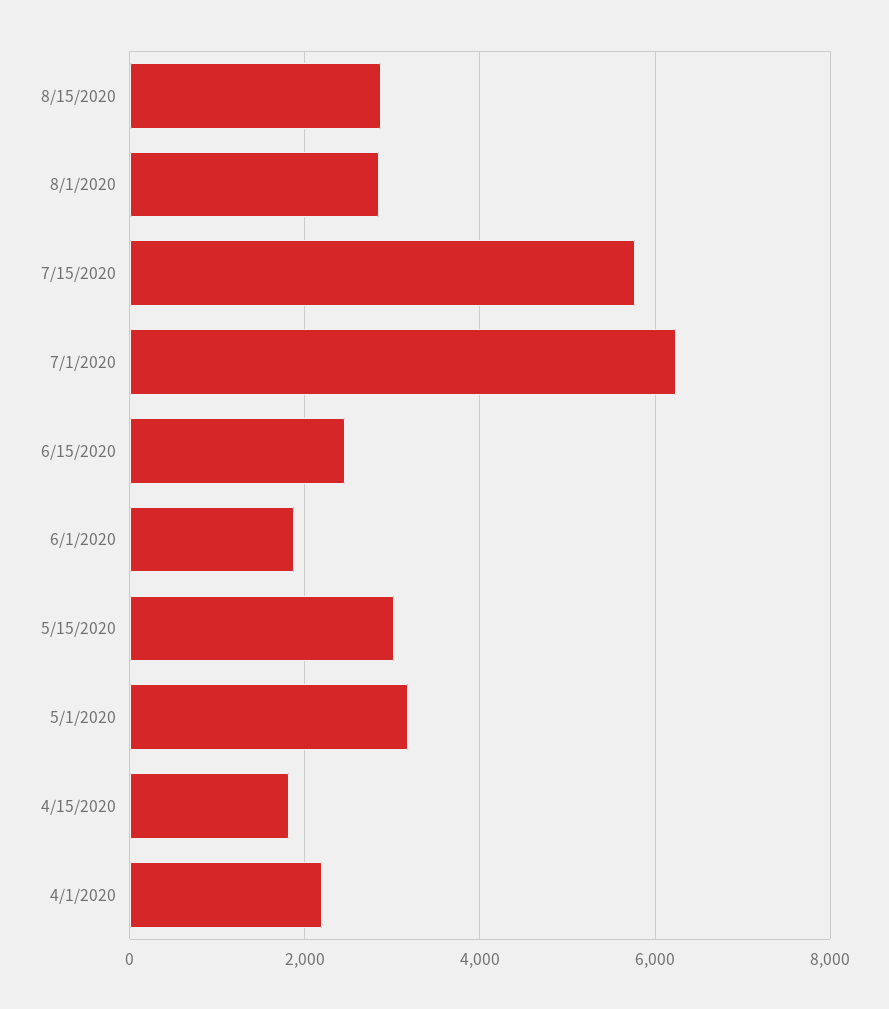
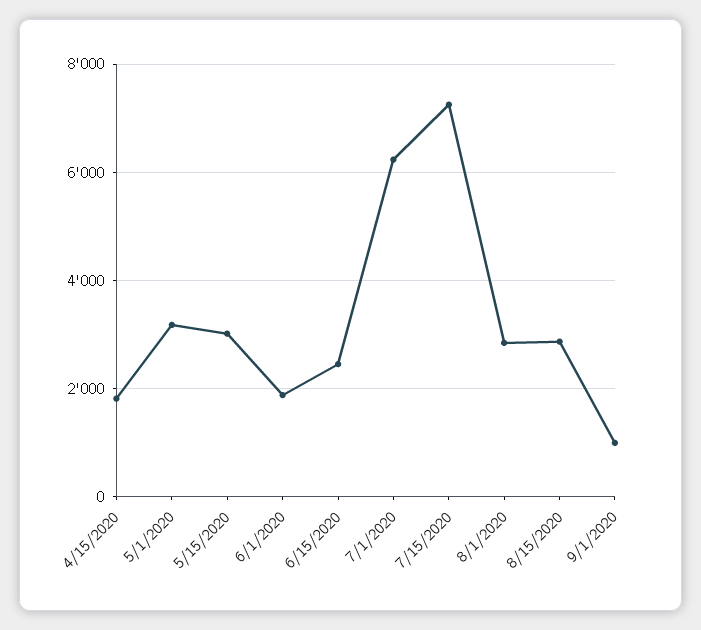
7/15/2020: 5800 -> 7200
4/1/2020: 2200 -> none
9/1/2020: none -> 1000

